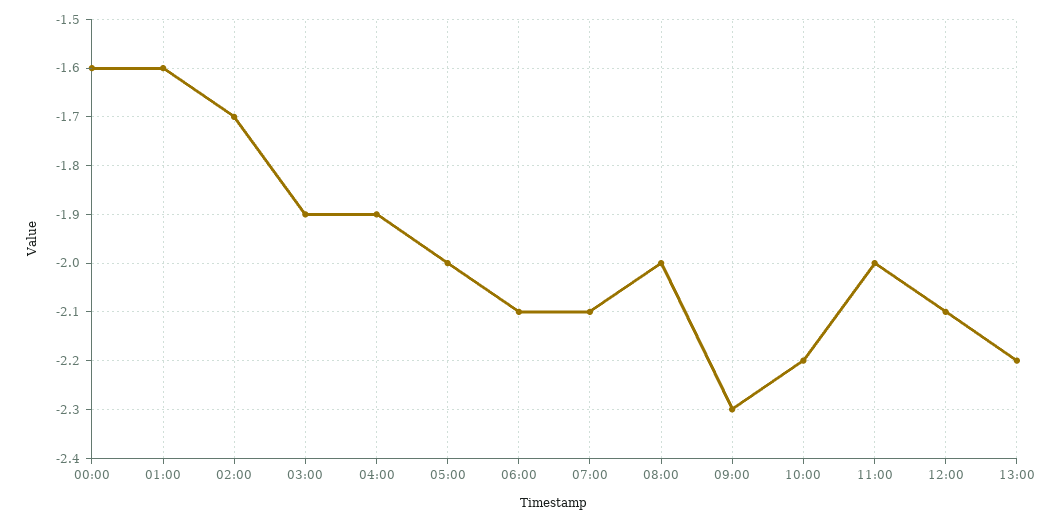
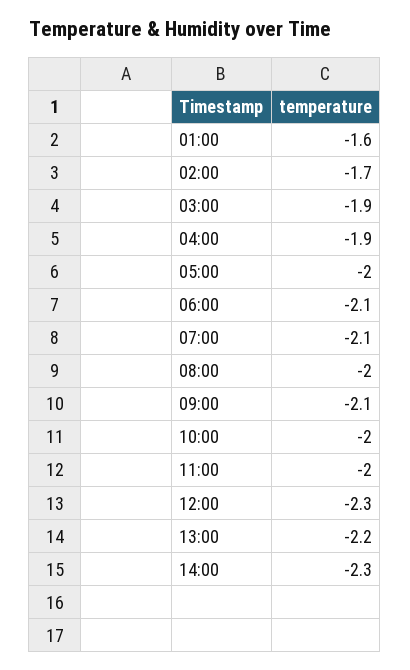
00:00: -1.6 -> none
09:00: -2.3 -> -2.1
10:00: -2.2 -> -2
12:00: -2.1 -> -2.3
14:00: none -> -2.3

